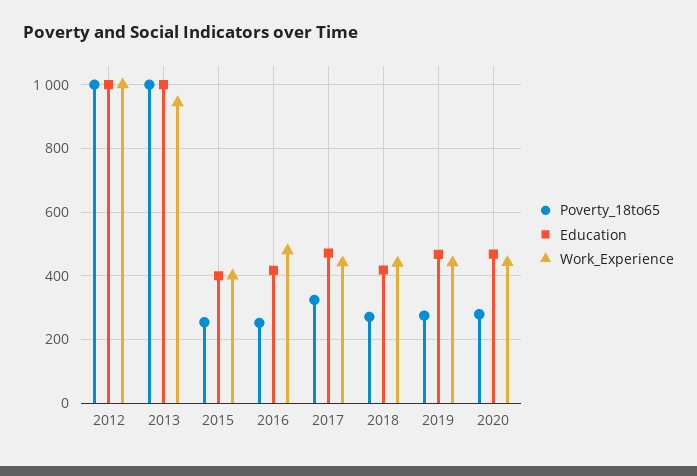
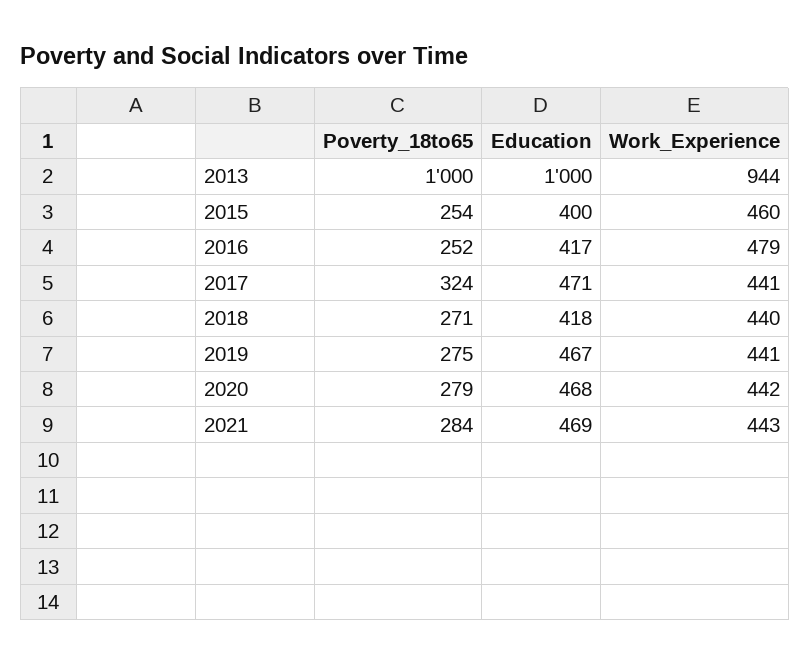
Poverty_18to65, 2012: 1000 -> none
Education, 2012: 1000 -> none
Work_Experience, 2012: 1000 -> none
Work_Experience, 2015: 400 -> 460
Poverty_18to65, 2021: none -> 284
Education, 2021: none -> 469
Work_Experience, 2021: none -> 443

